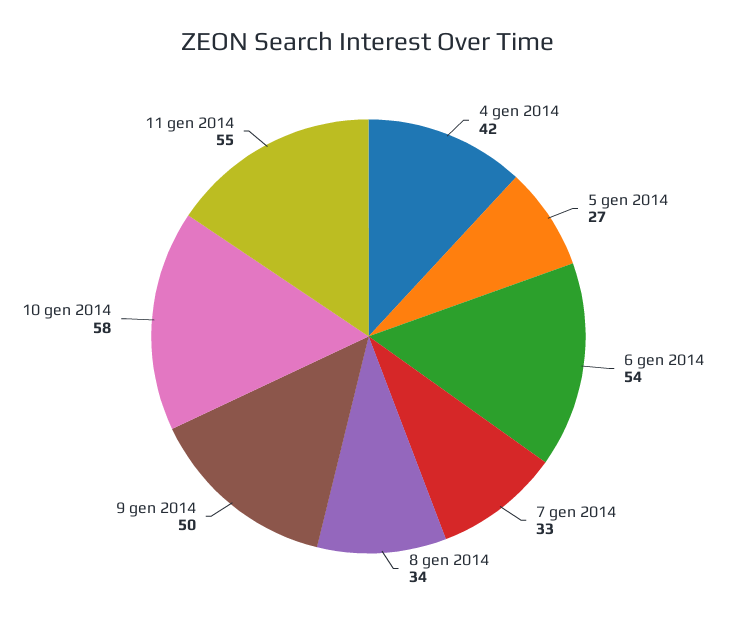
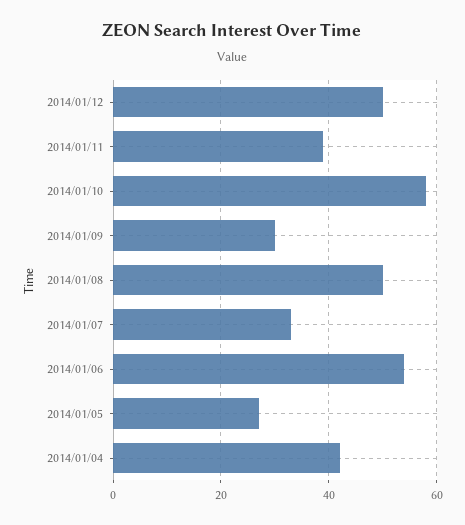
8 gen 2014: 34 -> 50
9 gen 2014: 50 -> 30
11 gen 2014: 55 -> 40
2014/01/12: none -> 50

